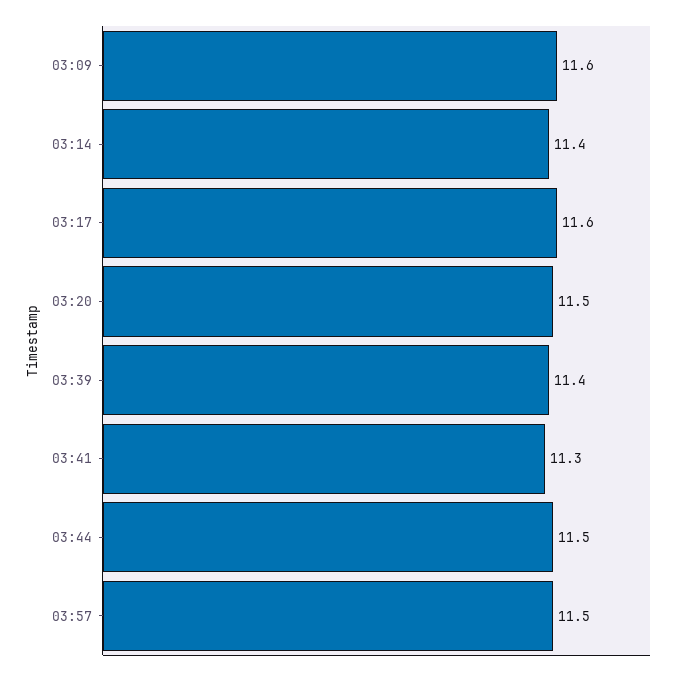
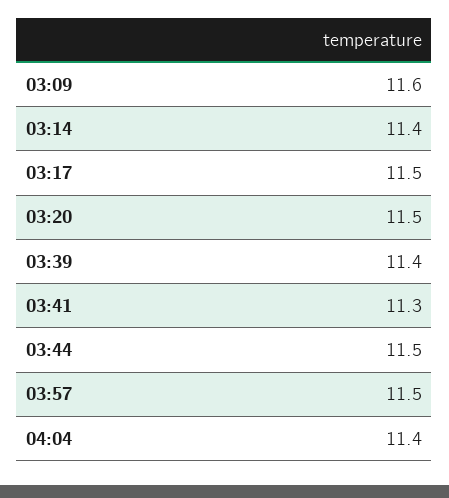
03:17: 11.6 -> 11.5
04:04: none -> 11.4

